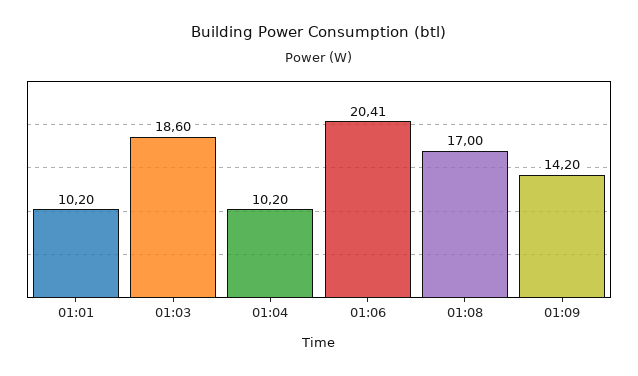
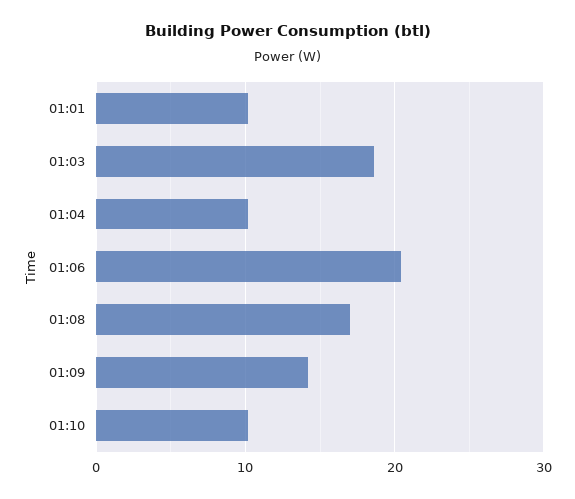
01:10: none -> 10

